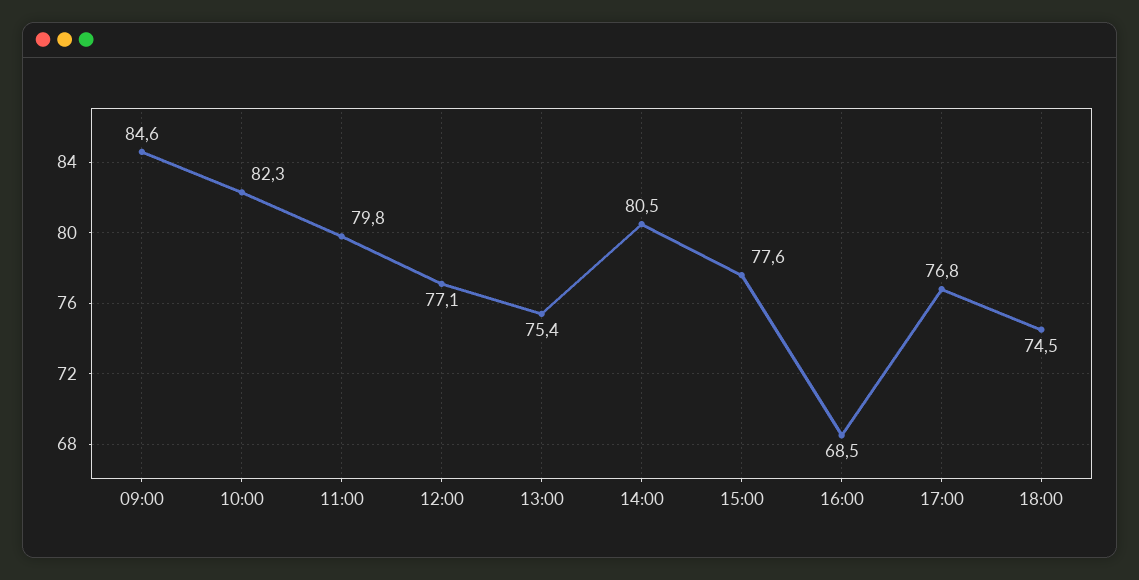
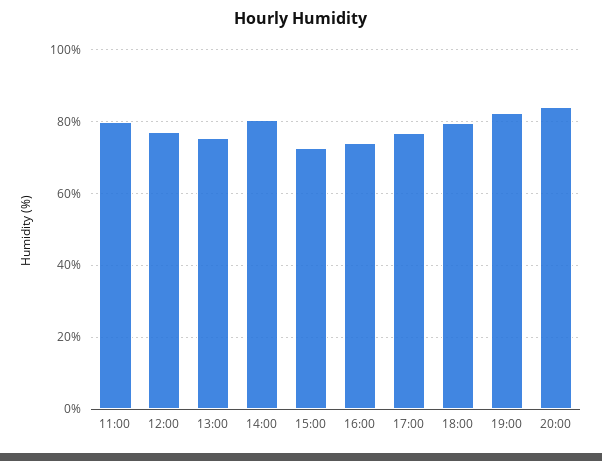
09:00: 84.6 -> none
10:00: 82.3 -> none
15:00: 77.6 -> 72
16:00: 68.5 -> 74
18:00: 74.5 -> 80
19:00: none -> 82
20:00: none -> 84

